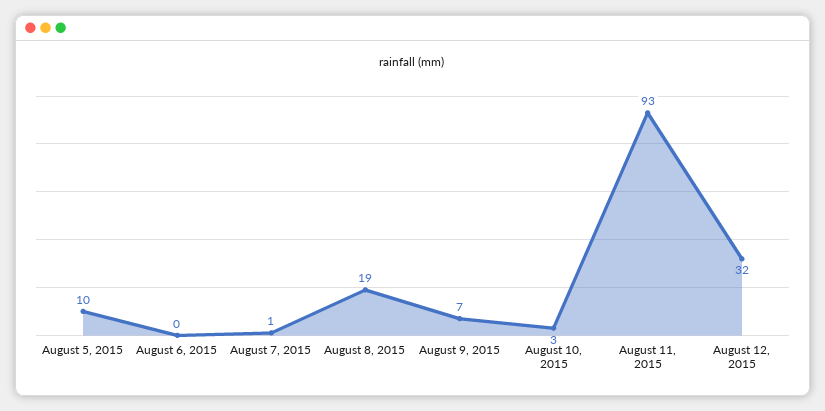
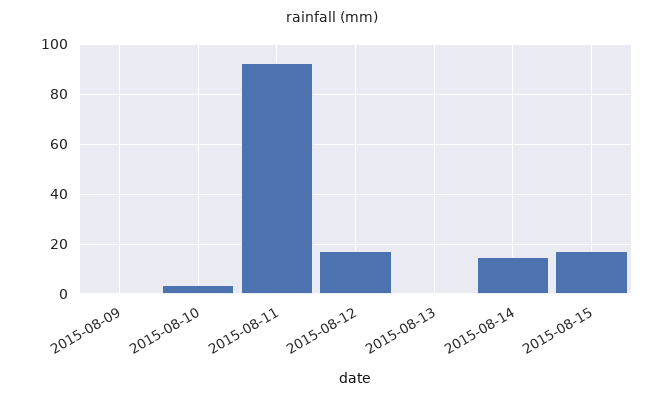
August 5, 2015: 10 -> none
August 6, 2015: 0 -> none
August 7, 2015: 1 -> none
August 8, 2015: 19 -> none
August 9, 2015: 7 -> 0
August 12, 2015: 32 -> 17.5
2015-08-13: none -> 0
2015-08-14: none -> 15
2015-08-15: none -> 17.5

